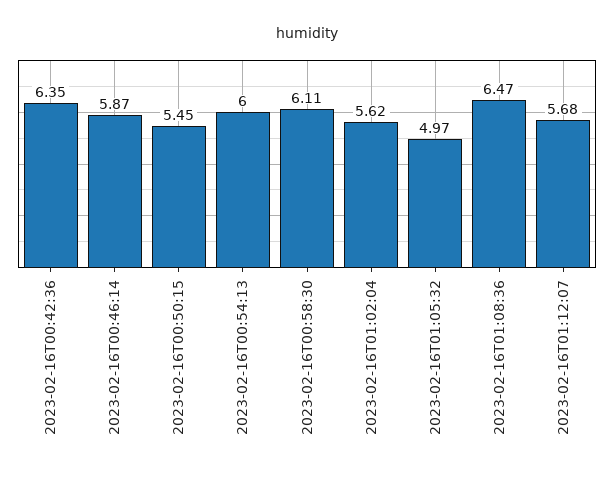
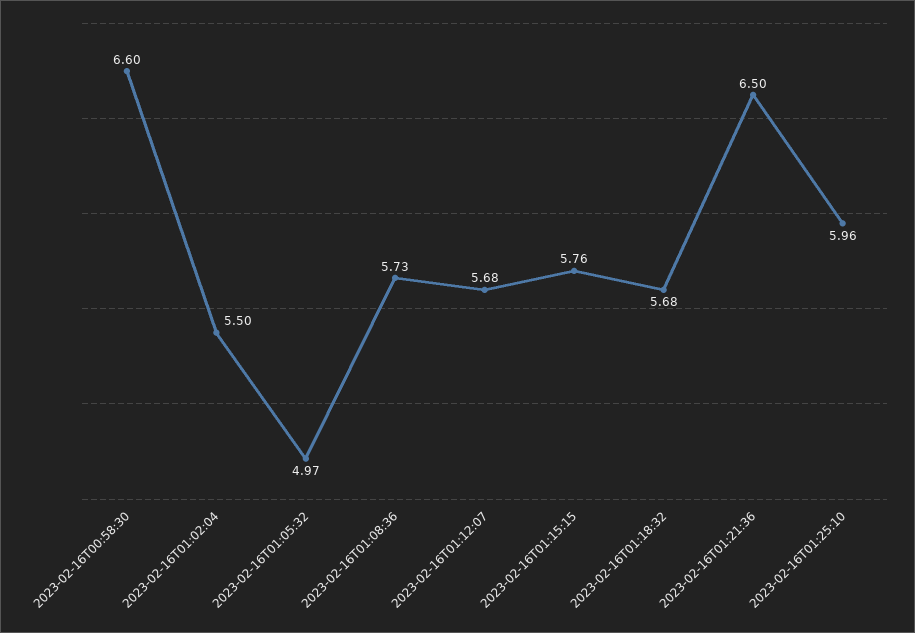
2023-02-16T00:42:36: 6.35 -> none
2023-02-16T00:46:14: 5.87 -> none
2023-02-16T00:50:15: 5.45 -> none
2023-02-16T00:54:13: 6 -> none
2023-02-16T00:58:30: 6.11 -> 6.6
2023-02-16T01:02:04: 5.62 -> 5.5
2023-02-16T01:08:36: 6.47 -> 5.73
2023-02-16T01:15:15: none -> 5.76
2023-02-16T01:18:32: none -> 5.68
2023-02-16T01:21:36: none -> 6.5
2023-02-16T01:25:10: none -> 5.96

